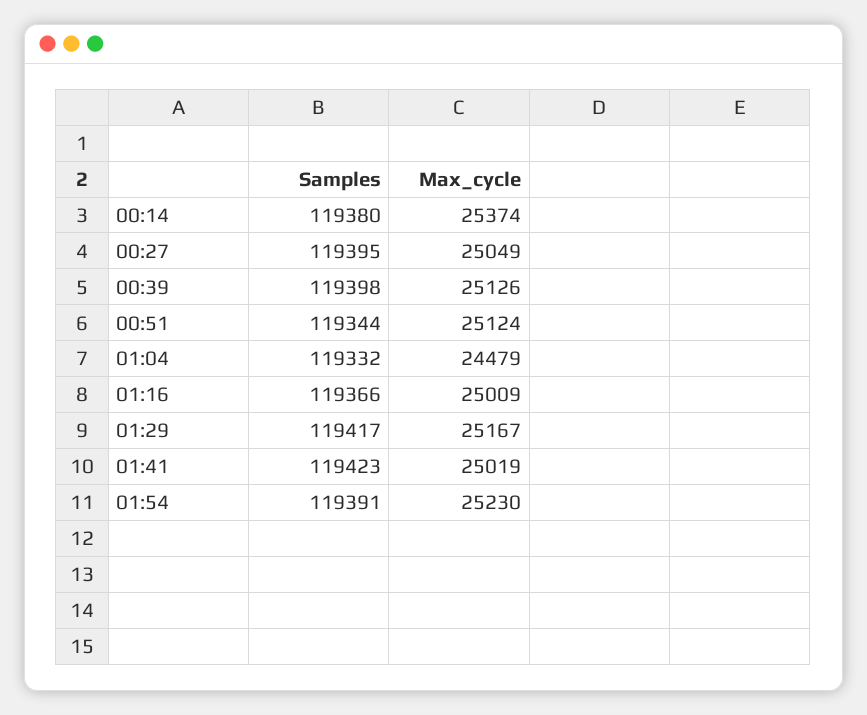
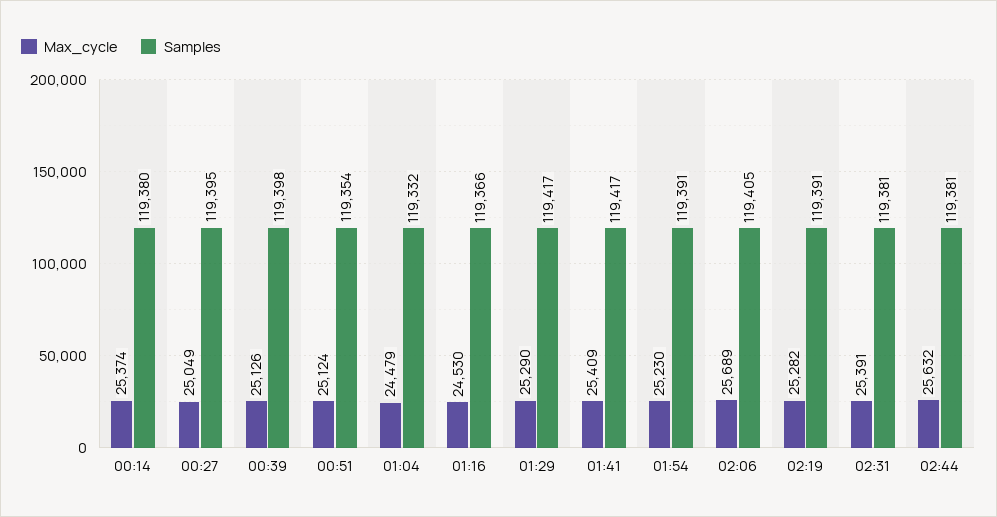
Samples, 00:51: 119344 -> 119354
Max_cycle, 01:16: 25009 -> 24530
Max_cycle, 01:29: 25167 -> 25290
Samples, 01:41: 119423 -> 119417
Max_cycle, 01:41: 25019 -> 25409
Max_cycle, 02:06: none -> 25689
Samples, 02:06: none -> 119405
Max_cycle, 02:19: none -> 25282
Samples, 02:19: none -> 119391
Max_cycle, 02:31: none -> 25391
Samples, 02:31: none -> 119381
Max_cycle, 02:44: none -> 25632
Samples, 02:44: none -> 119381

